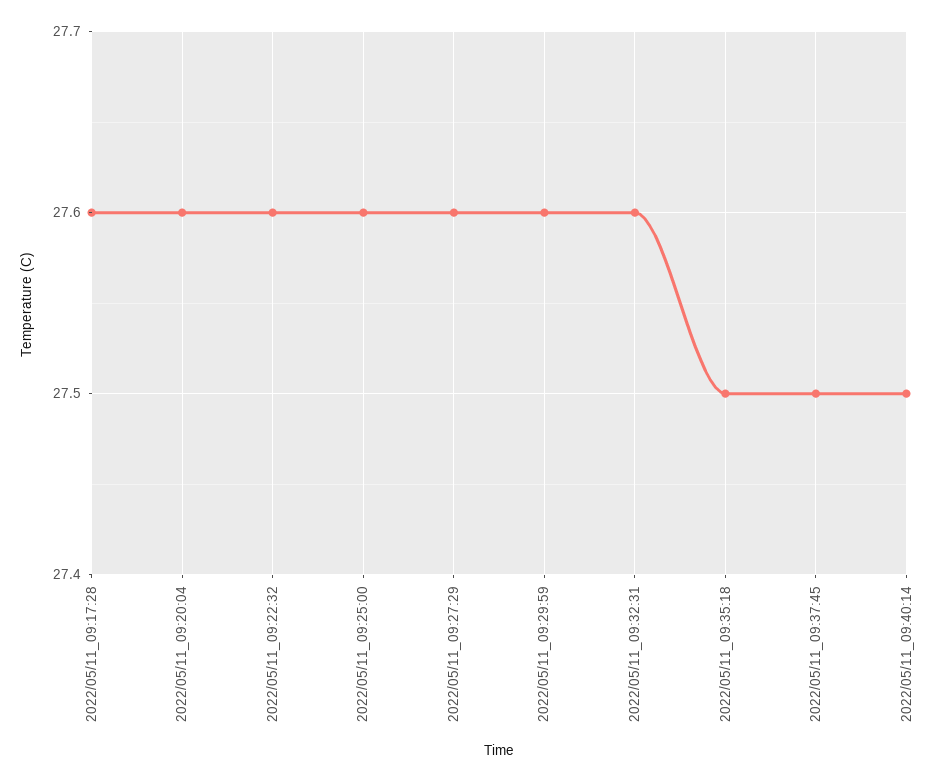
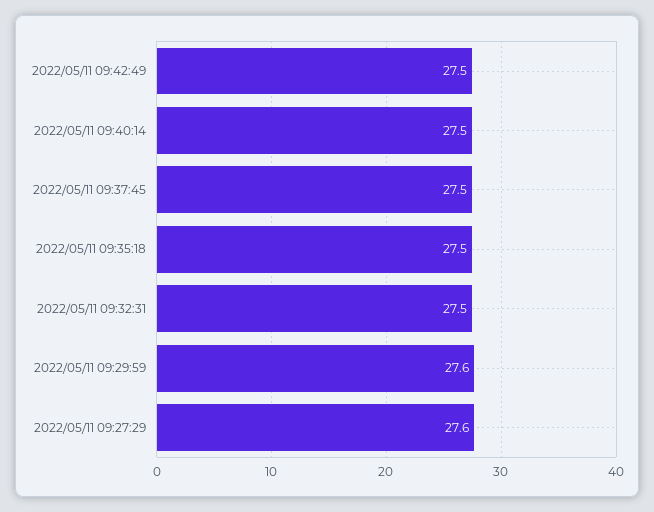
2022/05/11_09:17:28: 27.6 -> none
2022/05/11_09:20:04: 27.6 -> none
2022/05/11_09:22:32: 27.6 -> none
2022/05/11_09:25:00: 27.6 -> none
2022/05/11_09:32:31: 27.6 -> 27.5
2022/05/11 09:42:49: none -> 27.5

